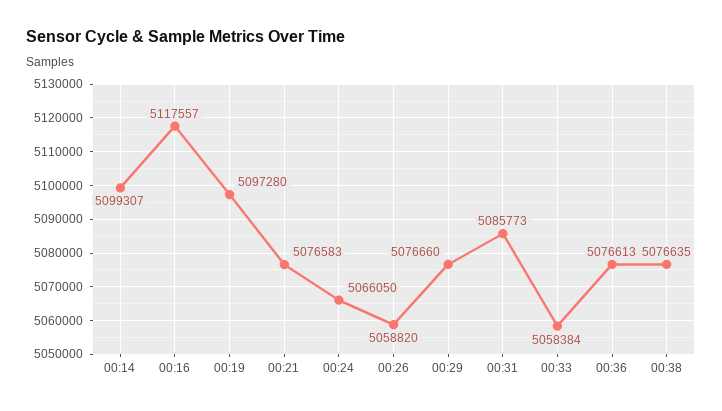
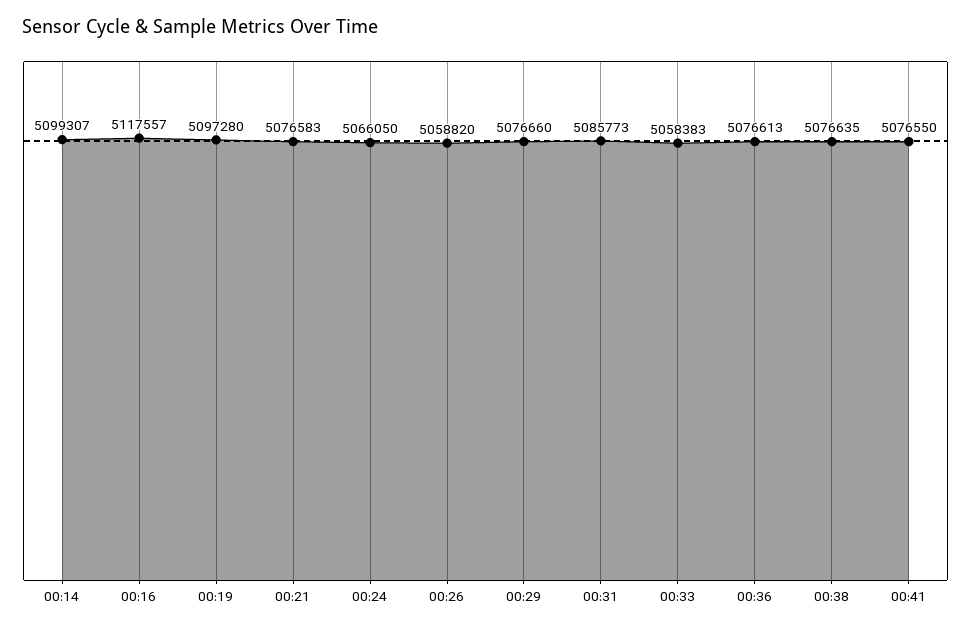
00:33: 5058384 -> 5058383
00:41: none -> 5076550

